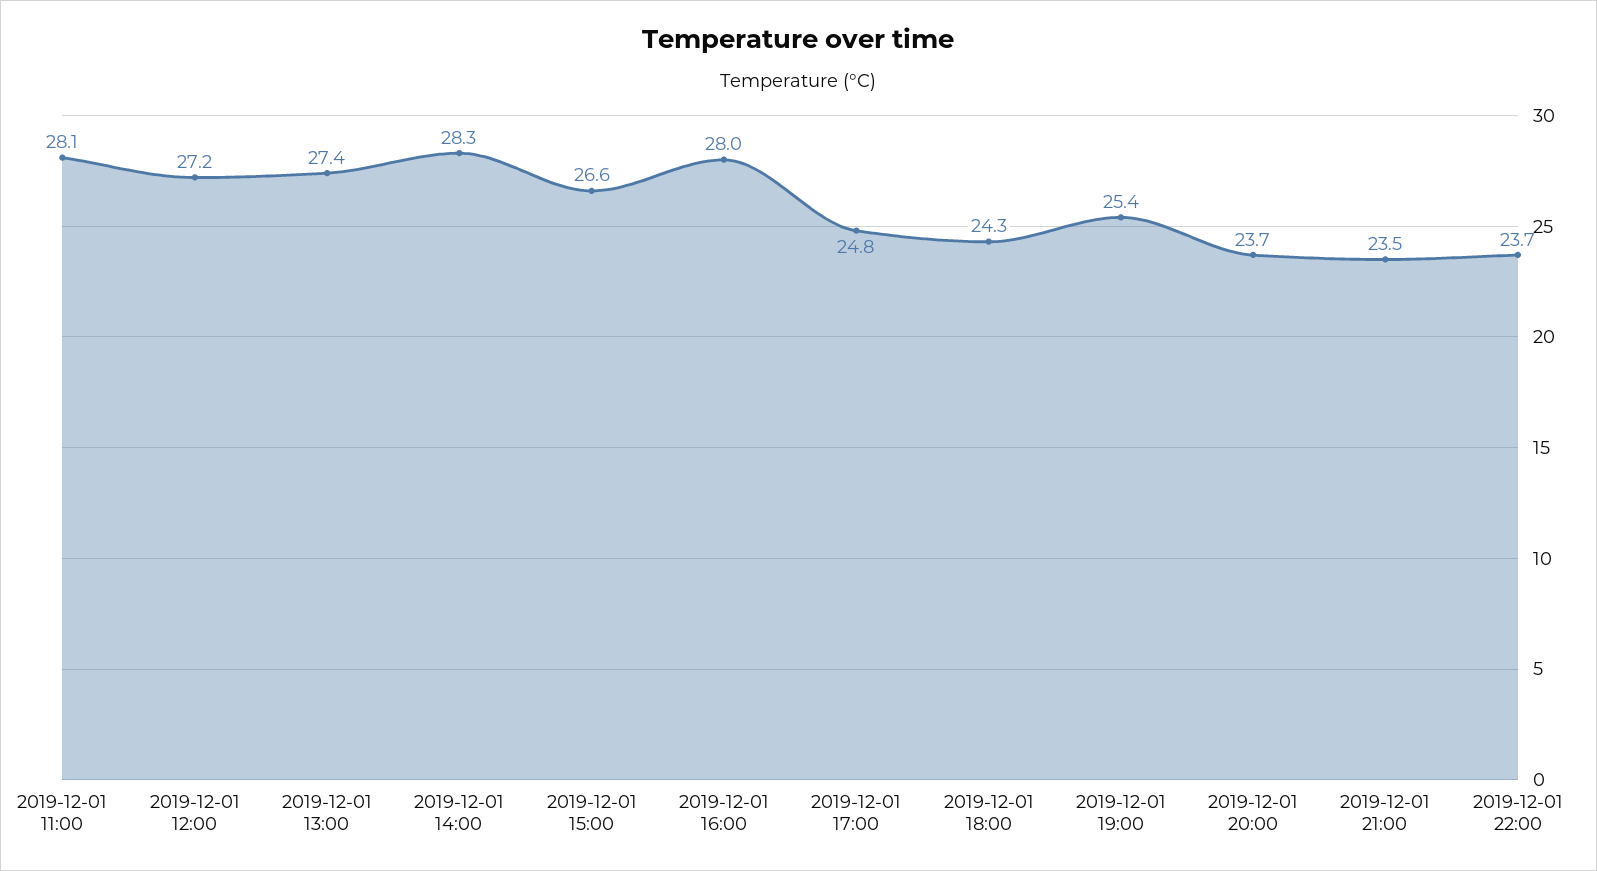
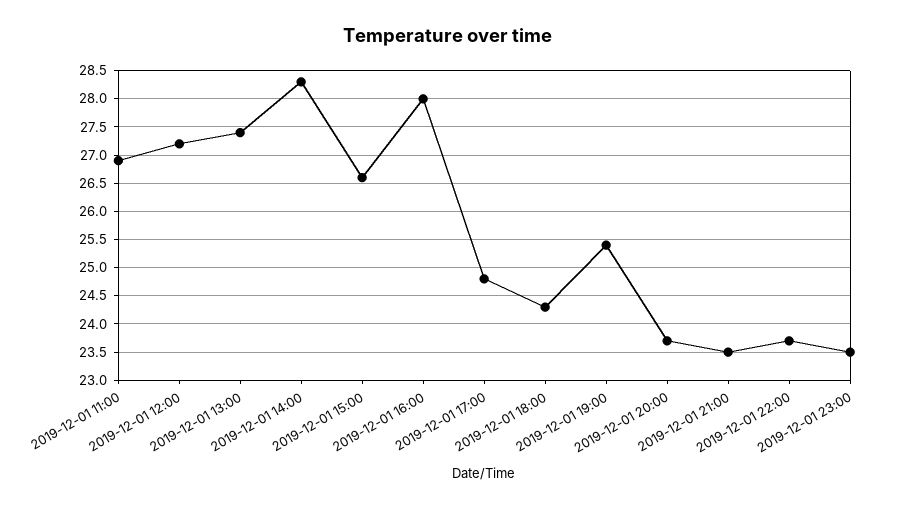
2019-12-01 11:00: 28.1 -> 27
2019-12-01 23:00: none -> 23.5

